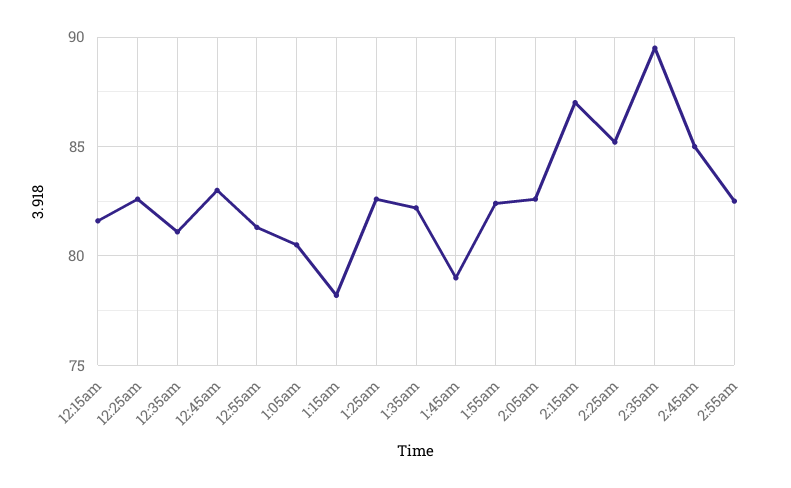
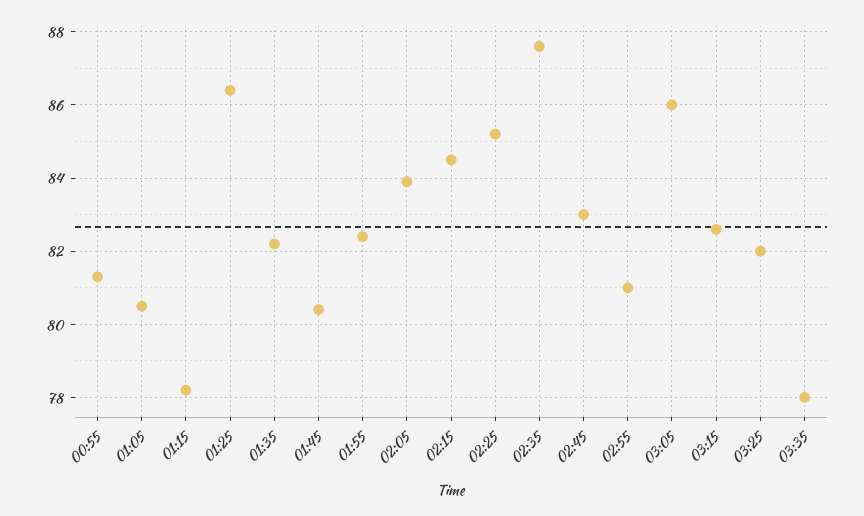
12:15am: 81.5 -> none
12:25am: 82.5 -> none
12:35am: 81 -> none
12:45am: 83 -> none
1:25am: 82.5 -> 86.5
1:45am: 79 -> 80.5
2:05am: 82.5 -> 84
2:15am: 87 -> 84.5
2:35am: 89.5 -> 87.5
2:45am: 85 -> 83
2:55am: 82.5 -> 81
03:05: none -> 86
03:15: none -> 82.5
03:25: none -> 82
03:35: none -> 78

